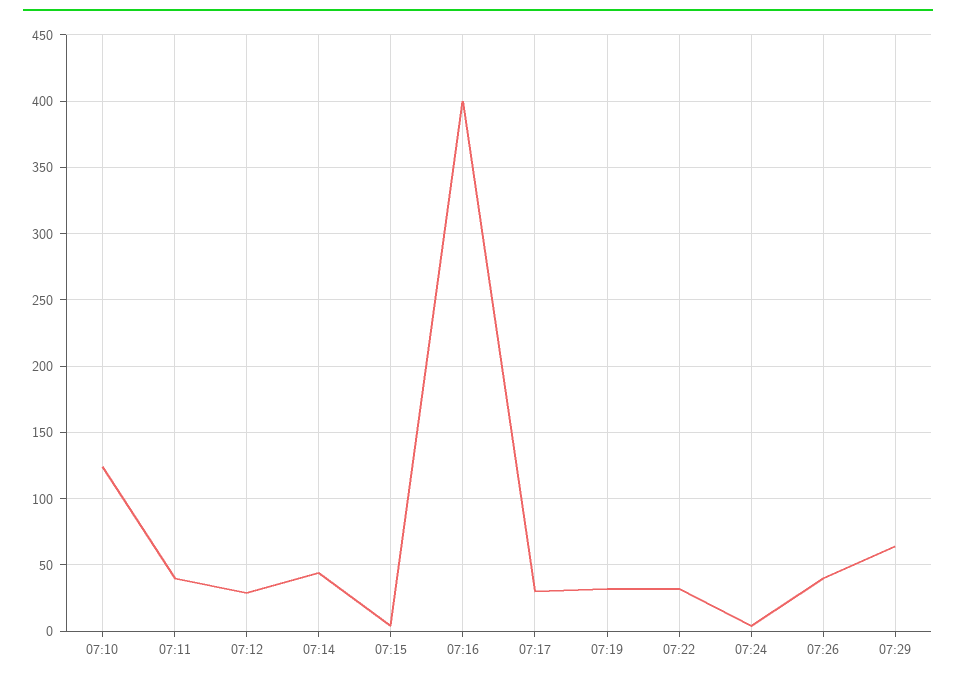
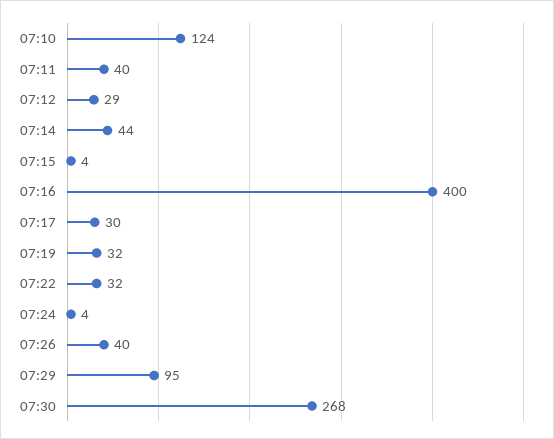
07:29: 65 -> 95
07:30: none -> 268

